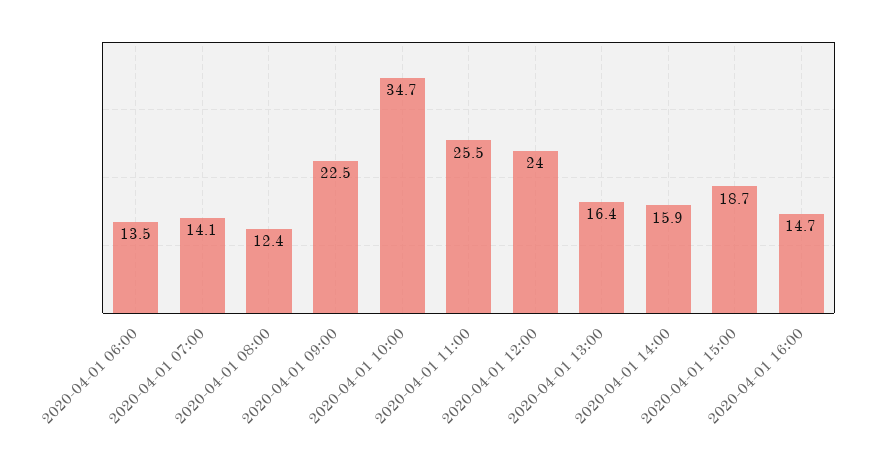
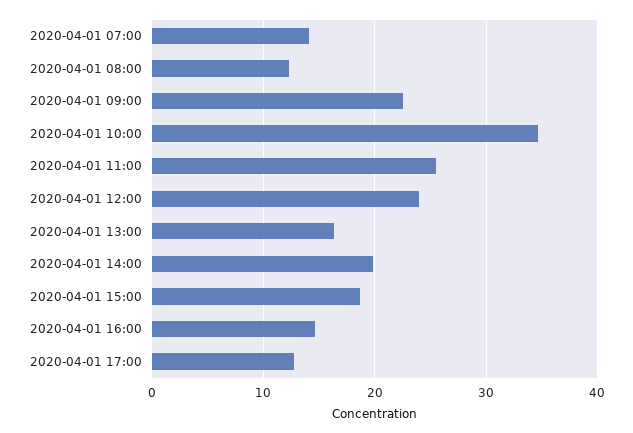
2020-04-01 06:00: 13.5 -> none
2020-04-01 14:00: 15.9 -> 20
2020-04-01 17:00: none -> 13

